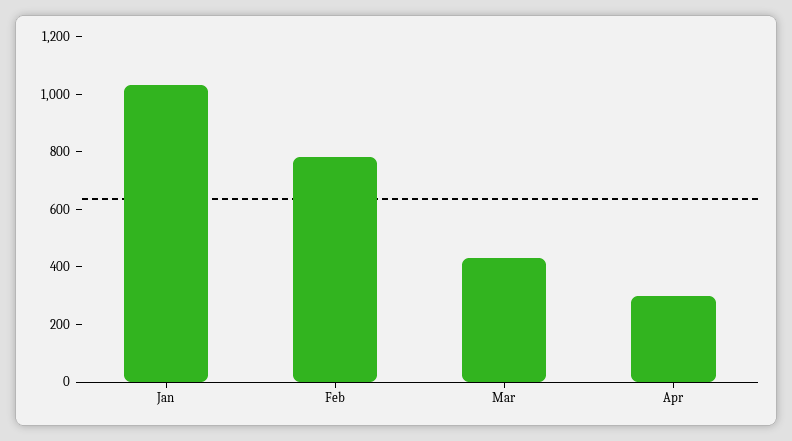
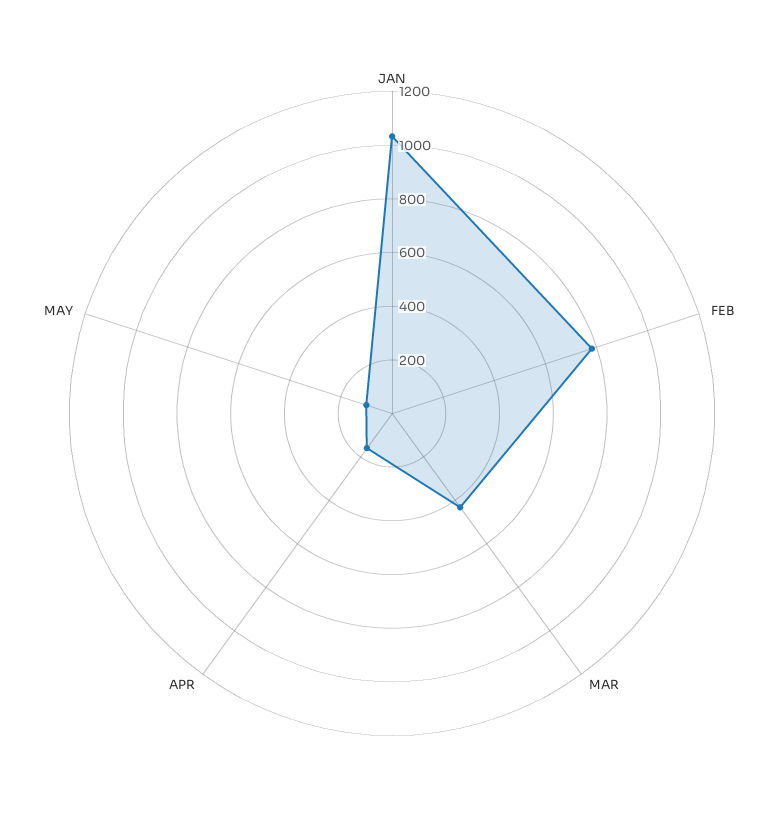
Apr: 300 -> 150
MAY: none -> 100

